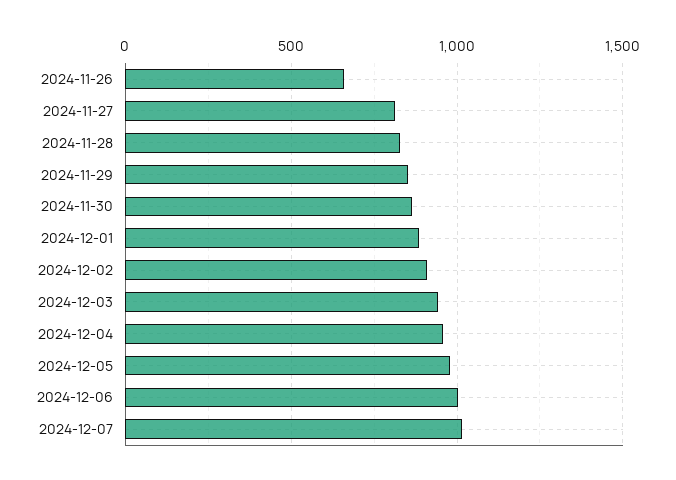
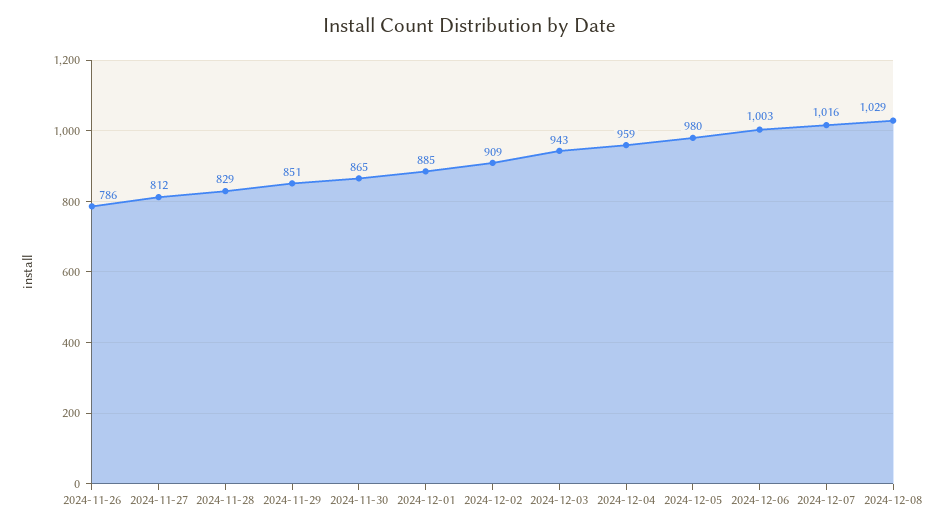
2024-11-26: 650 -> 786
2024-12-08: none -> 1029

